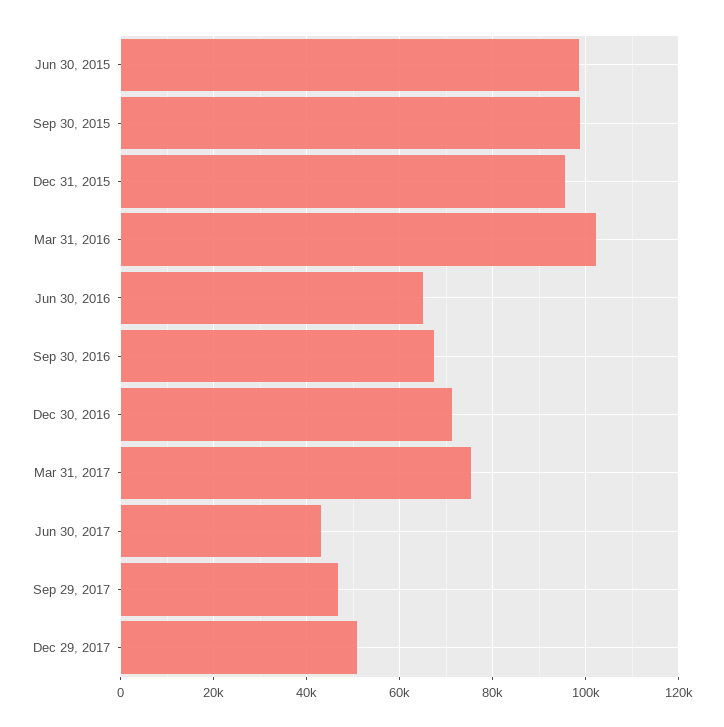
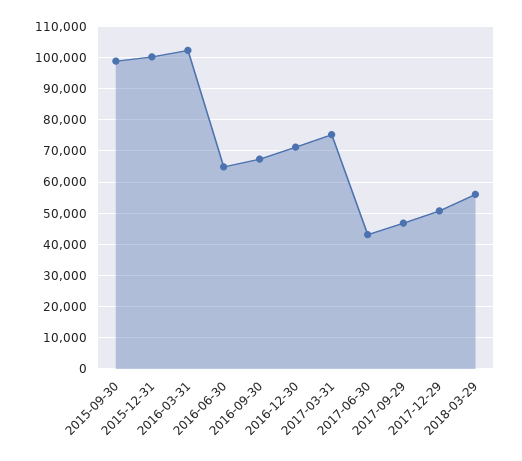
Jun 30, 2015: 98000 -> none
Dec 31, 2015: 96000 -> 100000
2018-03-29: none -> 56000

